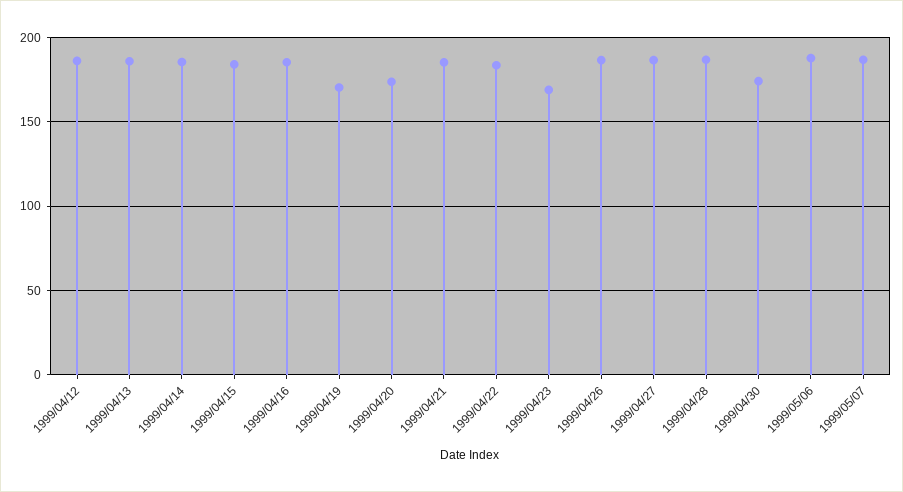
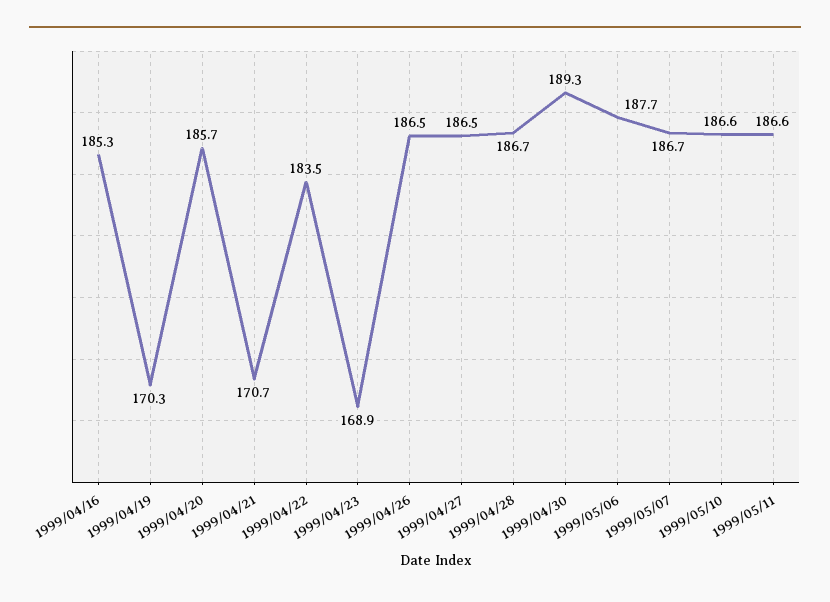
1999/04/12: 185 -> none
1999/04/13: 185 -> none
1999/04/14: 185 -> none
1999/04/15: 185 -> none
1999/04/20: 175 -> 185.7
1999/04/21: 185 -> 170.7
1999/04/30: 175 -> 189.3
1999/05/10: none -> 186.6
1999/05/11: none -> 186.6

